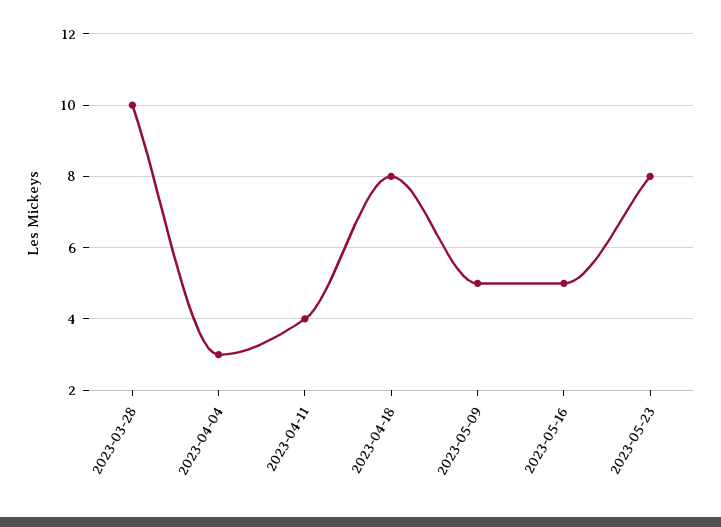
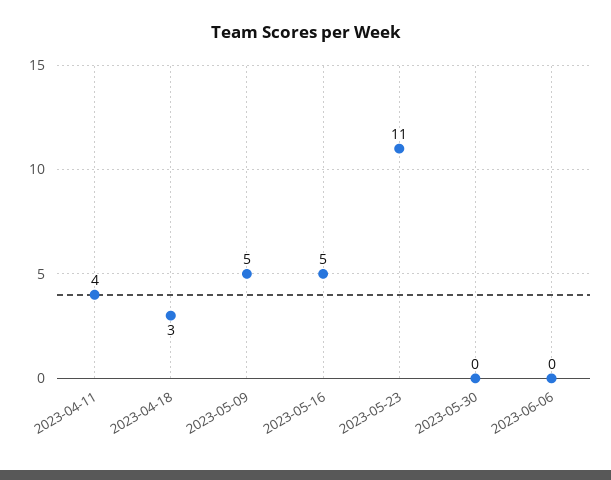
2023-03-28: 10 -> none
2023-04-04: 3 -> none
2023-04-18: 8 -> 3
2023-05-23: 8 -> 11
2023-05-30: none -> 0
2023-06-06: none -> 0

